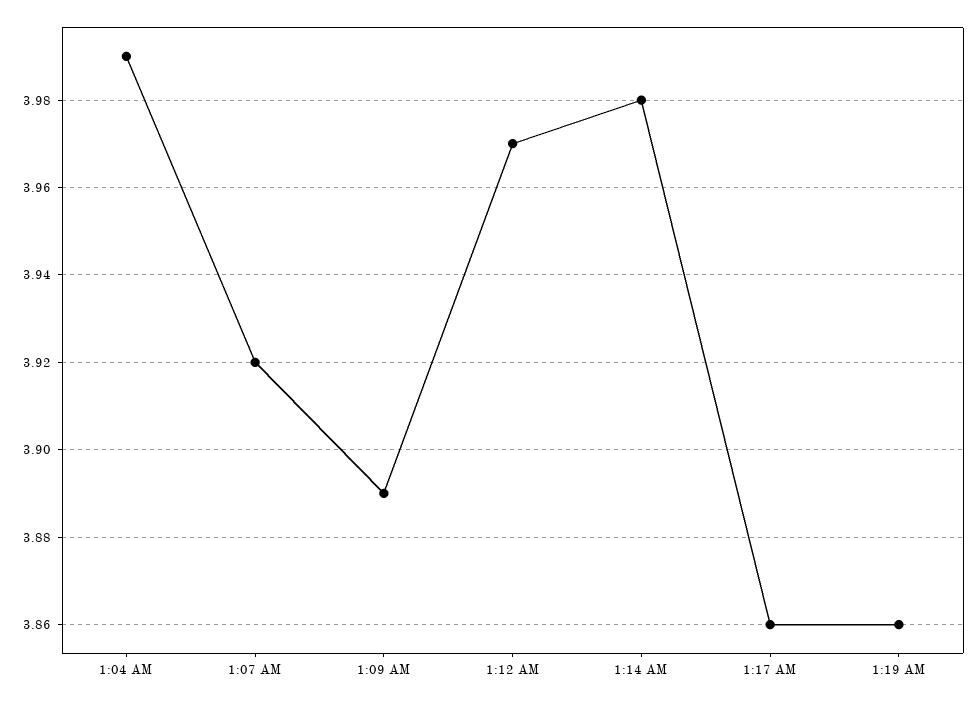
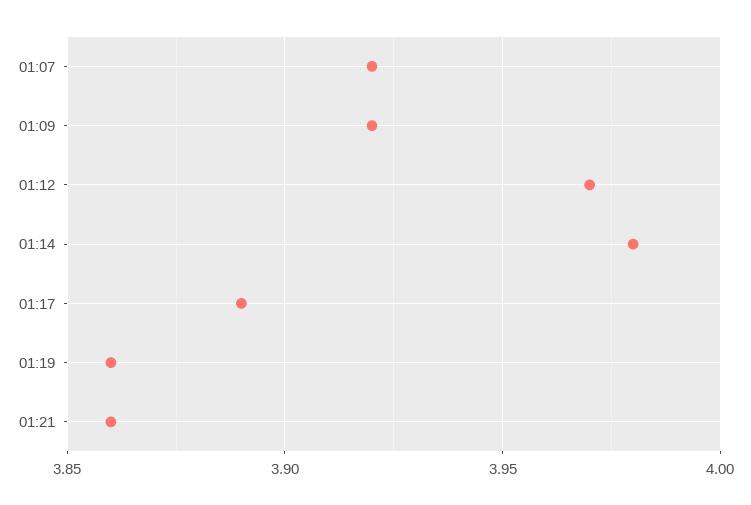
1:04 AM: 3.99 -> none
1:09 AM: 3.89 -> 3.92
1:17 AM: 3.86 -> 3.89
01:21: none -> 3.86

